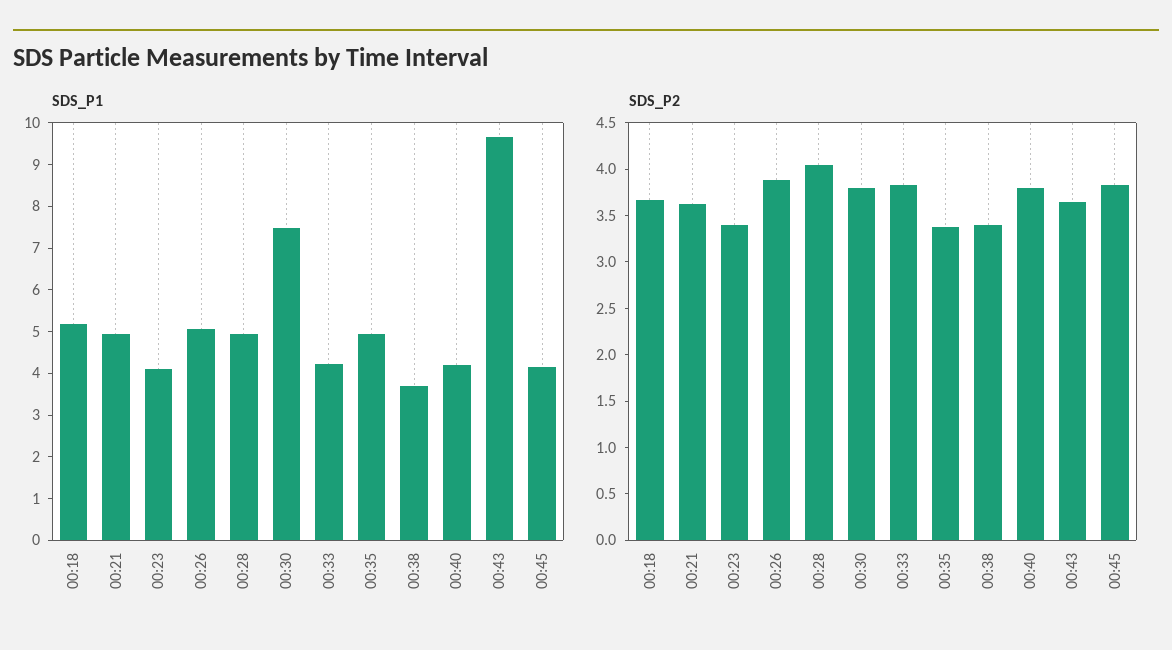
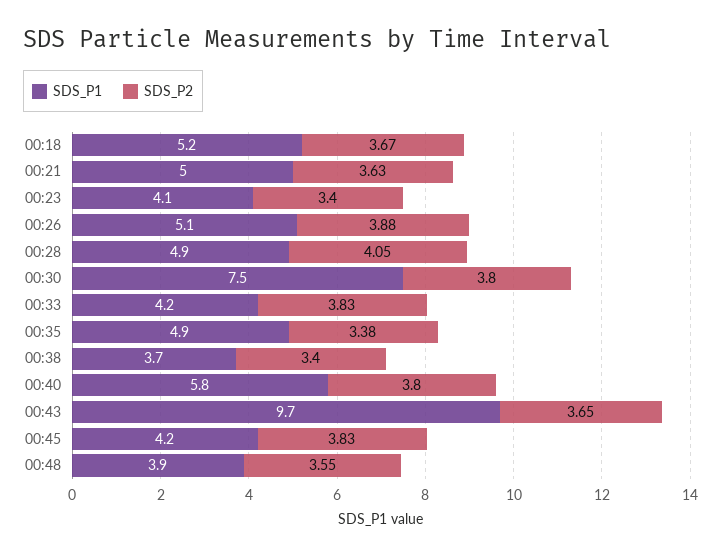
SDS_P1, 00:40: 4.2 -> 5.8
SDS_P1, 00:48: none -> 3.9
SDS_P2, 00:48: none -> 3.55

